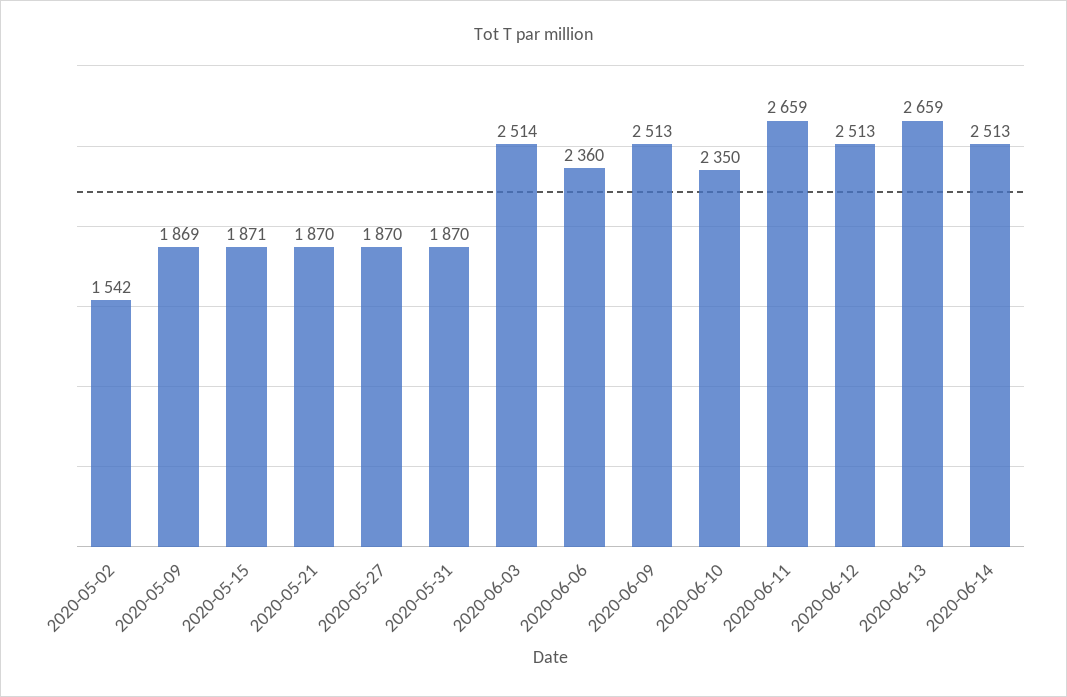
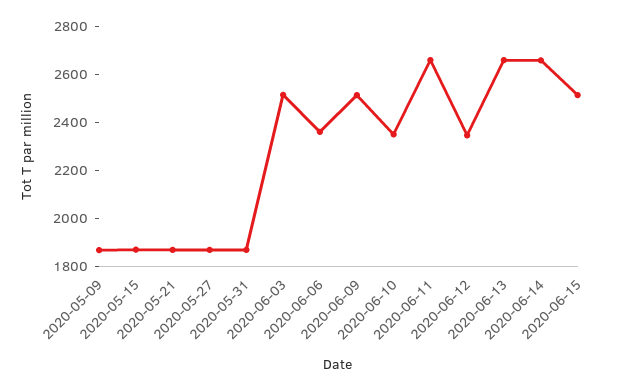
2020-05-02: 1542 -> none
2020-06-12: 2513 -> 2350
2020-06-14: 2513 -> 2650
2020-06-15: none -> 2500

